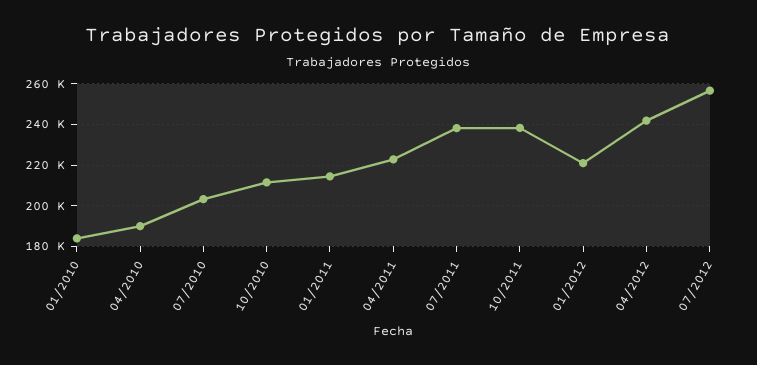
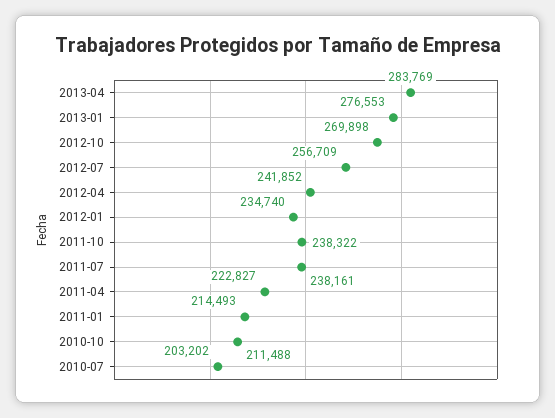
01/2010: 185000 -> none
04/2010: 190000 -> none
01/2012: 220000 -> 234740
2013-04: none -> 283769
2013-01: none -> 276553
2012-10: none -> 269898

